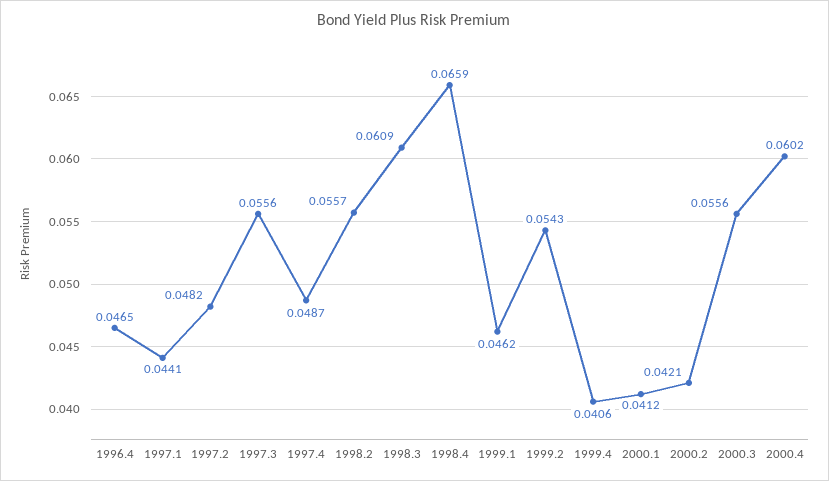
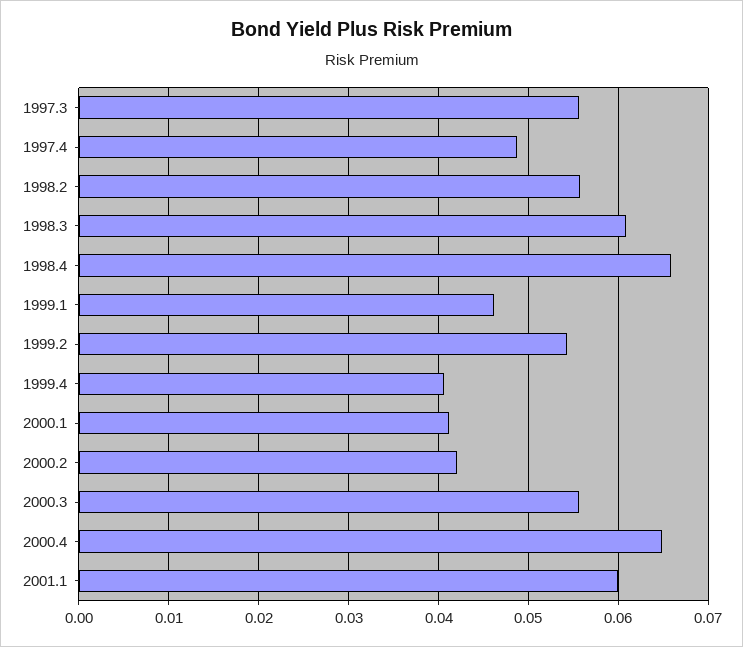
1996.4: 0.0465 -> none
1997.1: 0.0441 -> none
1997.2: 0.0482 -> none
2000.4: 0.0602 -> 0.065
2001.1: none -> 0.06

